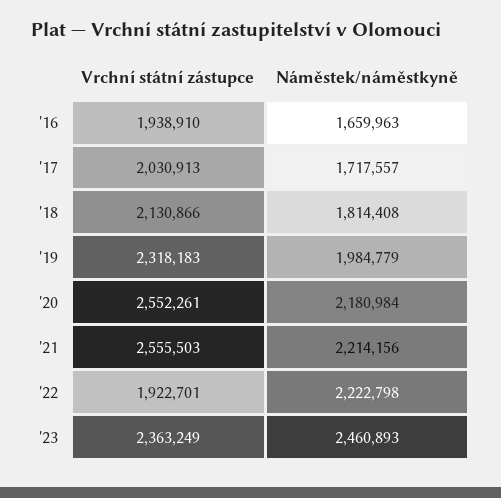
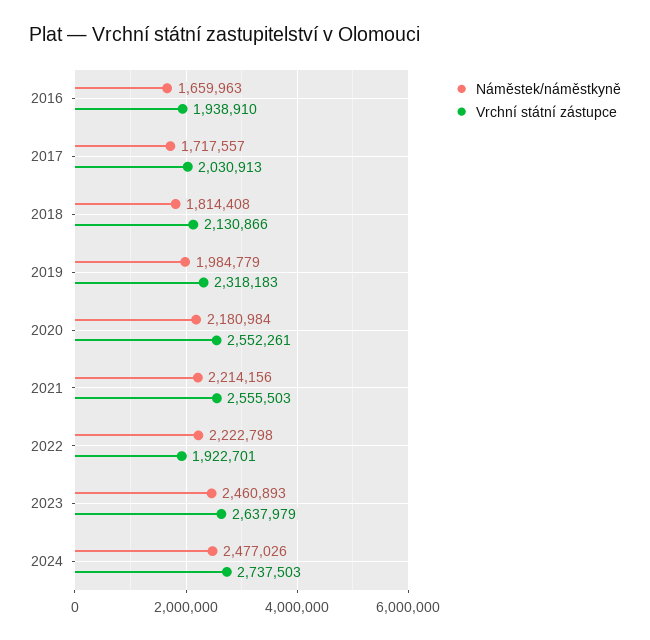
Vrchní státní zástupce, '23: 2363249 -> 2637979
Náměstek/náměstkyně, 2024: none -> 2477026
Vrchní státní zástupce, 2024: none -> 2737503

